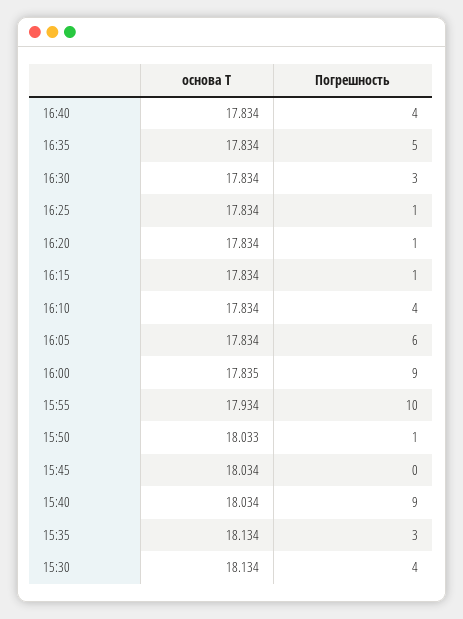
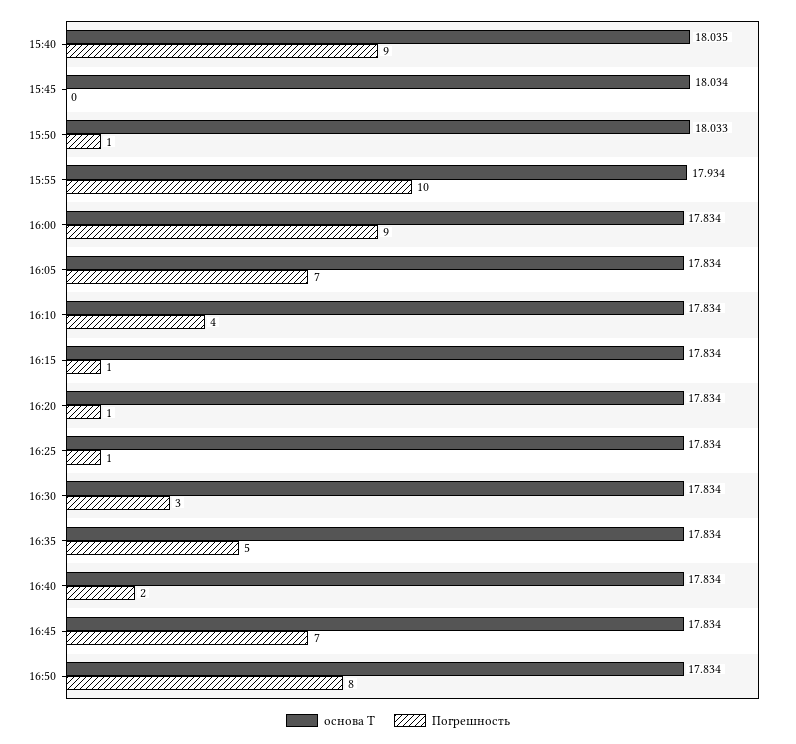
Погрешность, 16:40: 4 -> 2
Погрешность, 16:05: 6 -> 7
основа Т, 16:00: 17.835 -> 17.834
основа Т, 15:40: 18.034 -> 18.035
основа Т, 15:35: 18.134 -> none
Погрешность, 15:35: 3 -> none
основа Т, 15:30: 18.134 -> none
Погрешность, 15:30: 4 -> none
основа Т, 16:45: none -> 17.834
Погрешность, 16:45: none -> 7
основа Т, 16:50: none -> 17.834
Погрешность, 16:50: none -> 8

